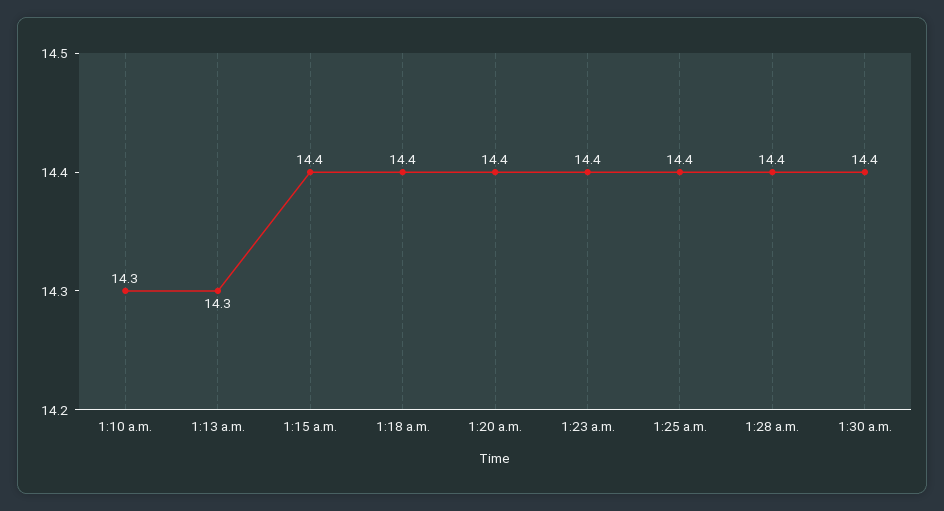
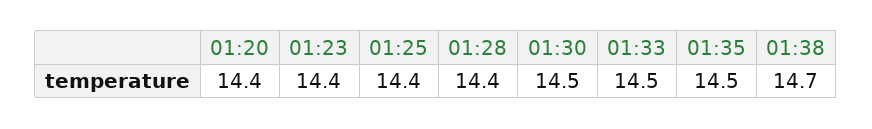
1:10 a.m.: 14.3 -> none
1:13 a.m.: 14.3 -> none
1:15 a.m.: 14.4 -> none
1:18 a.m.: 14.4 -> none
1:30 a.m.: 14.4 -> 14.5
01:33: none -> 14.5
01:35: none -> 14.5
01:38: none -> 14.7

